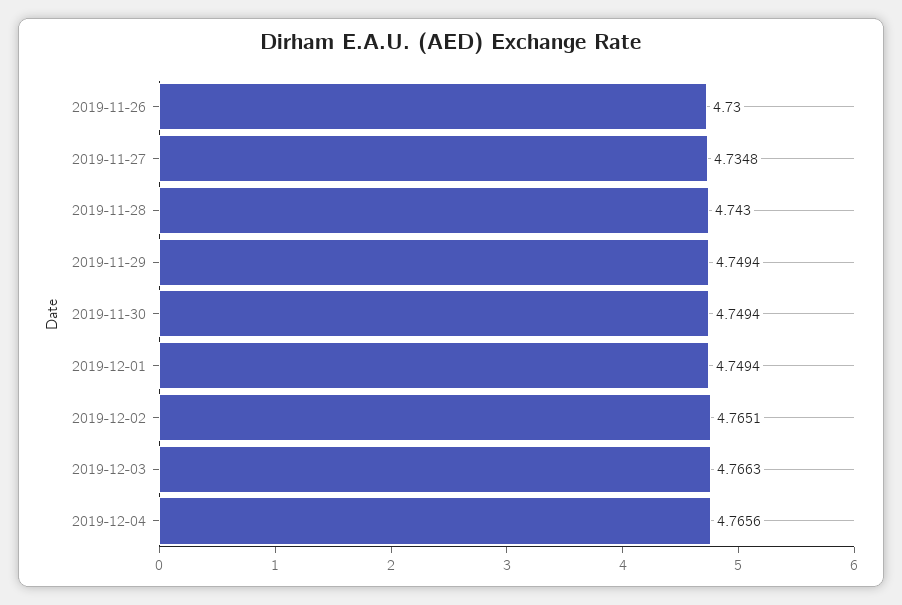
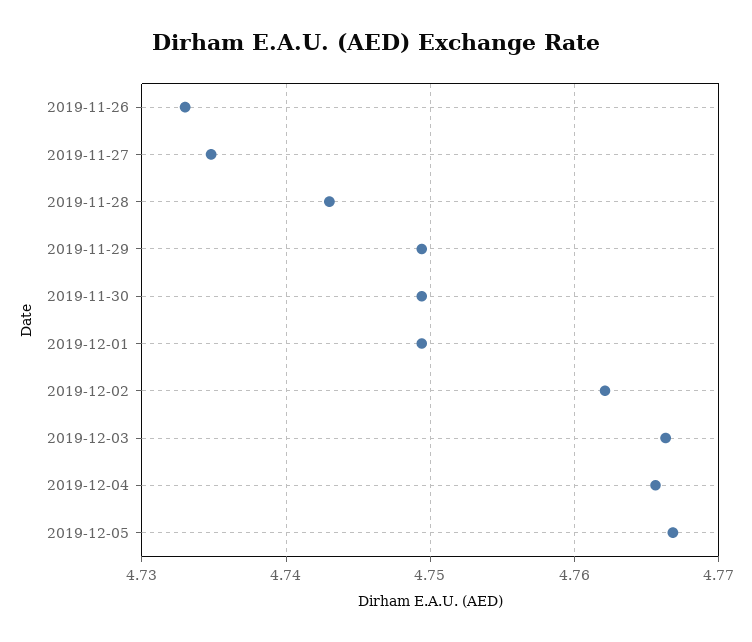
2019-11-26: 4.73 -> 4.733
2019-12-02: 4.7651 -> 4.762
2019-12-05: none -> 4.767

